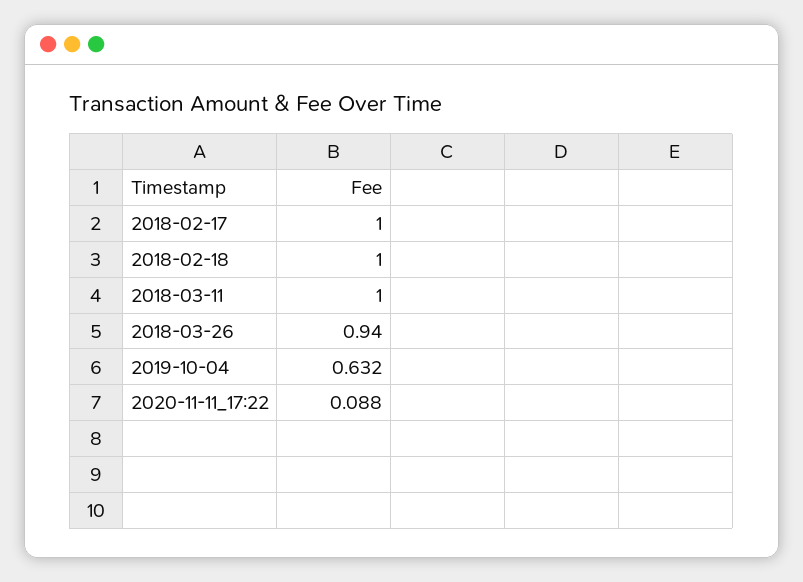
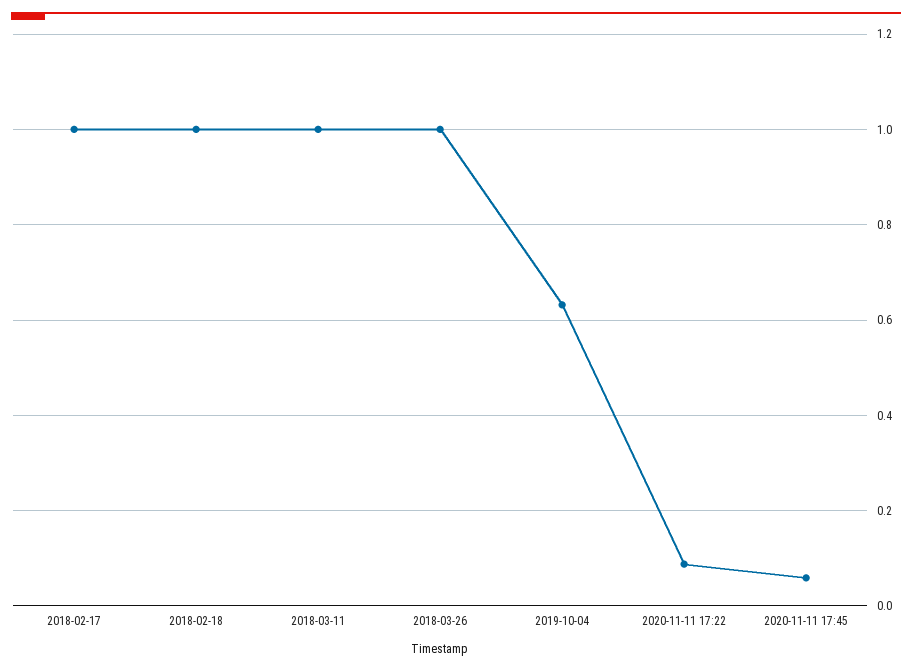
2018-03-26: 0.94 -> 1
2020-11-11 17:45: none -> 0.06

